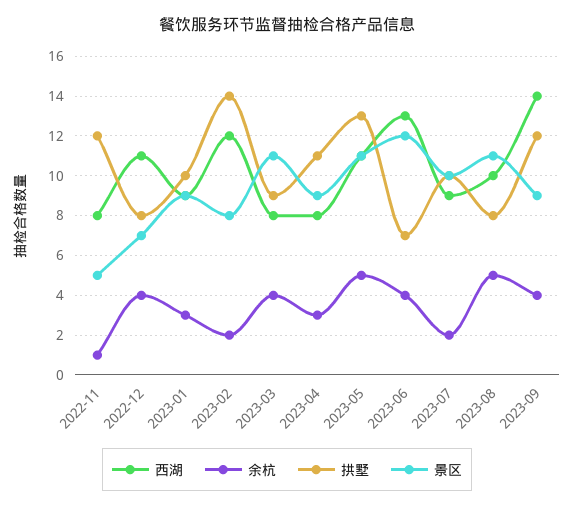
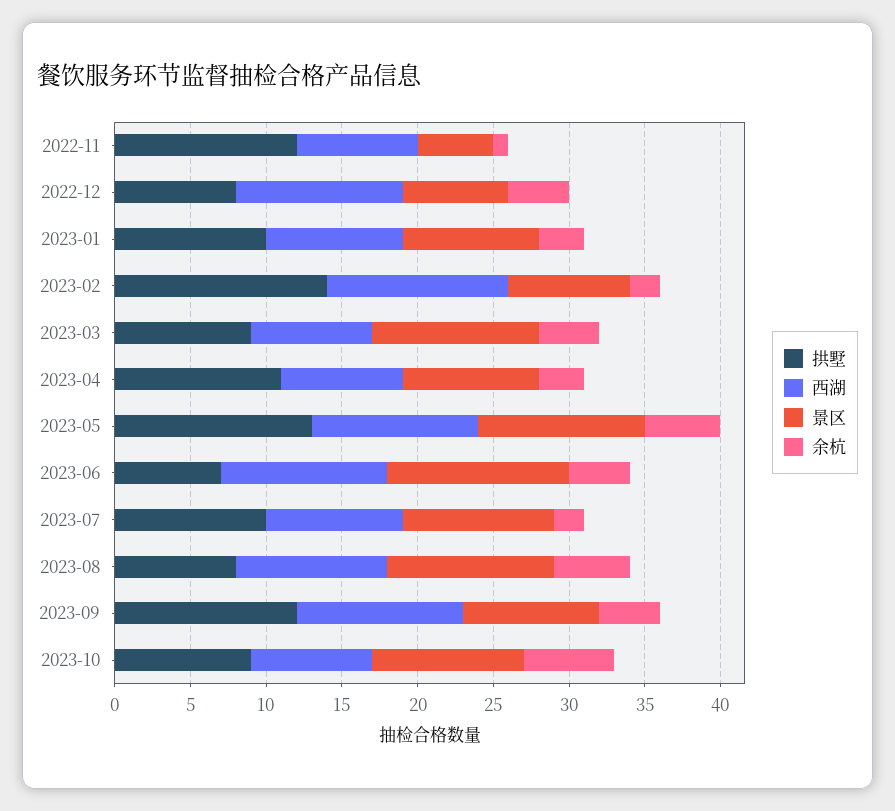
西湖, 2023-06: 13 -> 11
西湖, 2023-09: 14 -> 11
拱墅, 2023-10: none -> 9
西湖, 2023-10: none -> 8
景区, 2023-10: none -> 10
余杭, 2023-10: none -> 6

